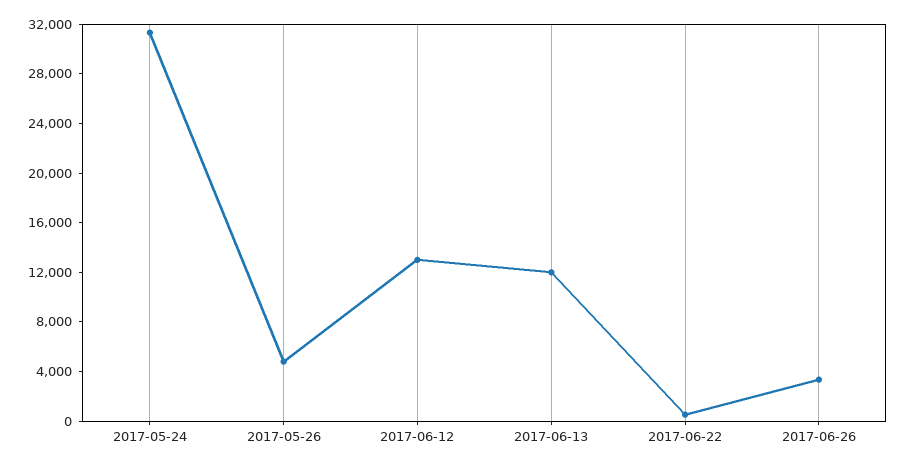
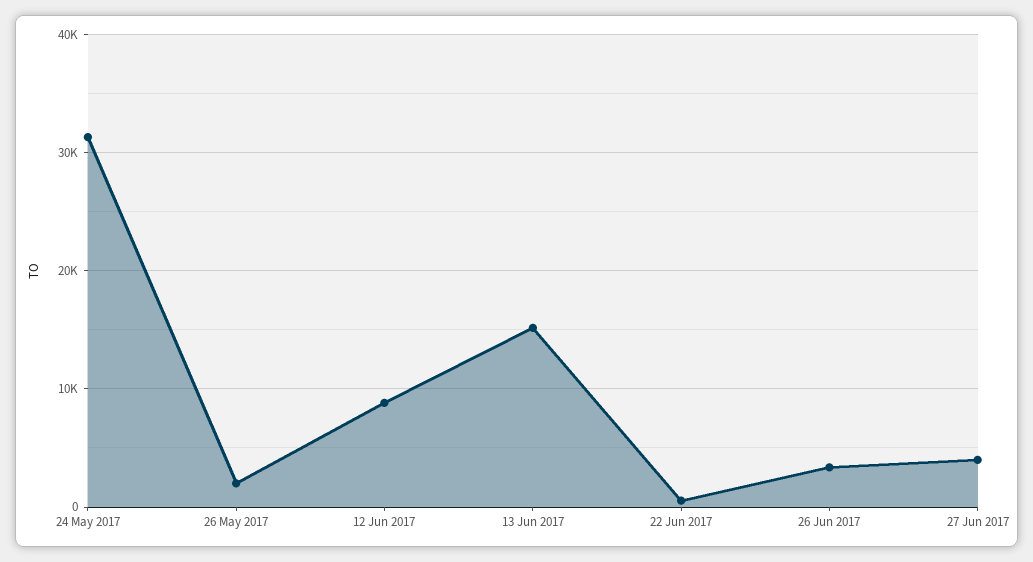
2017-05-26: 5000 -> 2000
2017-06-12: 13000 -> 9000
2017-06-13: 12000 -> 15000
27 Jun 2017: none -> 4000

